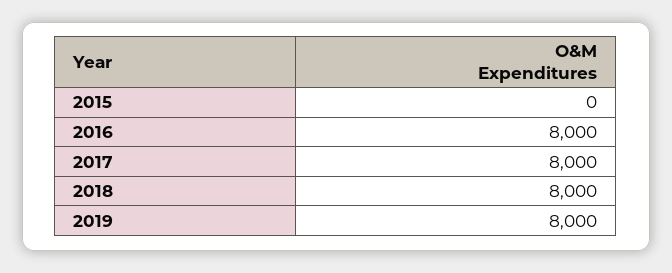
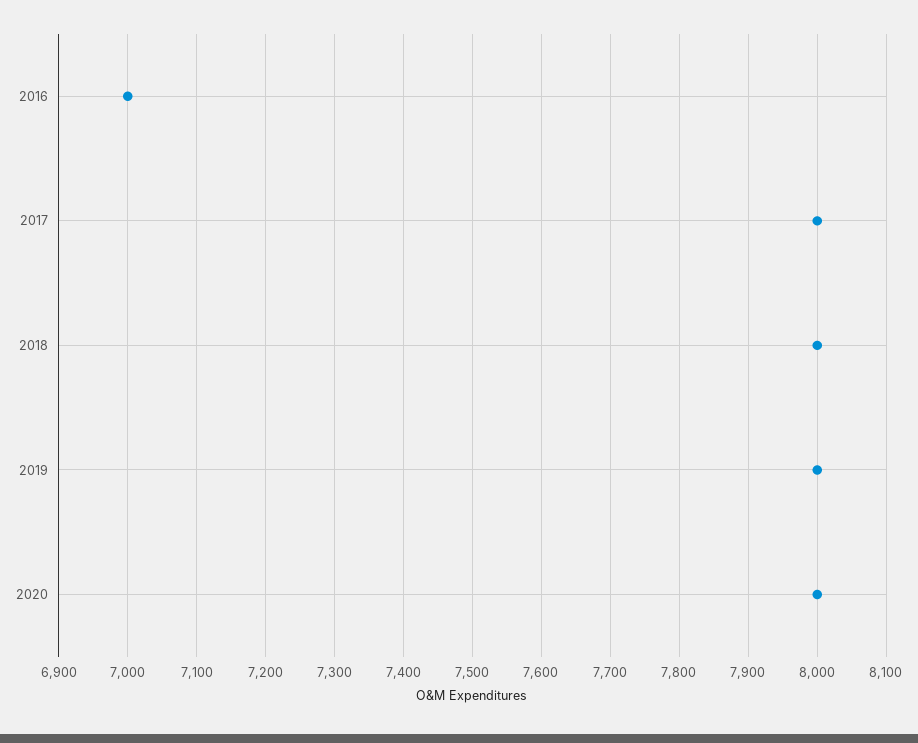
2015: 0 -> none
2016: 8000 -> 7000
2020: none -> 8000

